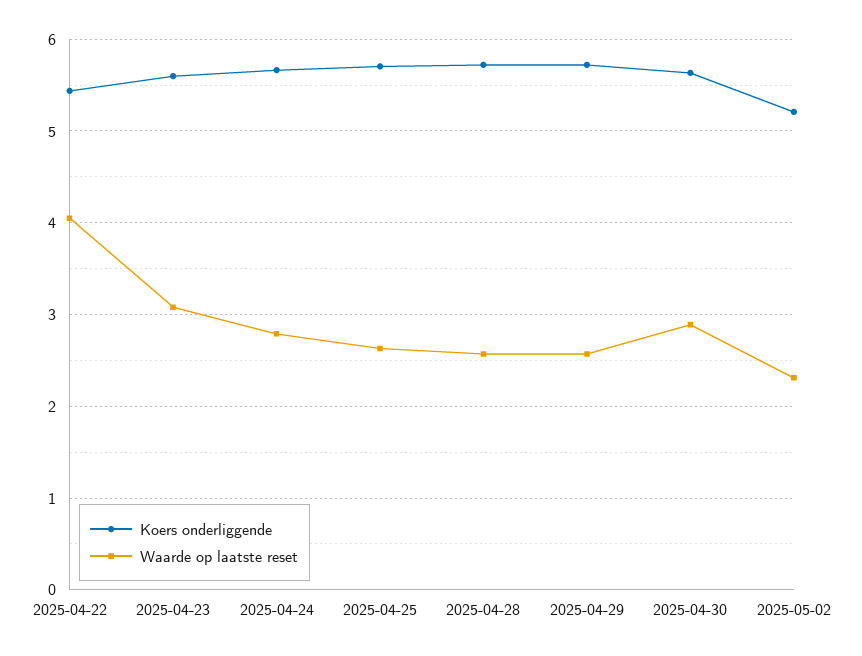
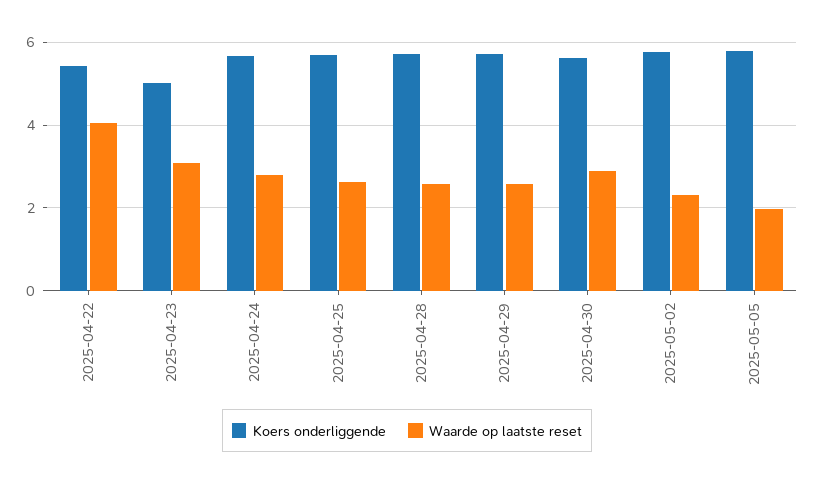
Koers onderliggende, 2025-04-23: 5.6 -> 5
Koers onderliggende, 2025-05-02: 5.2 -> 5.8
Koers onderliggende, 2025-05-05: none -> 5.8
Waarde op laatste reset, 2025-05-05: none -> 2

